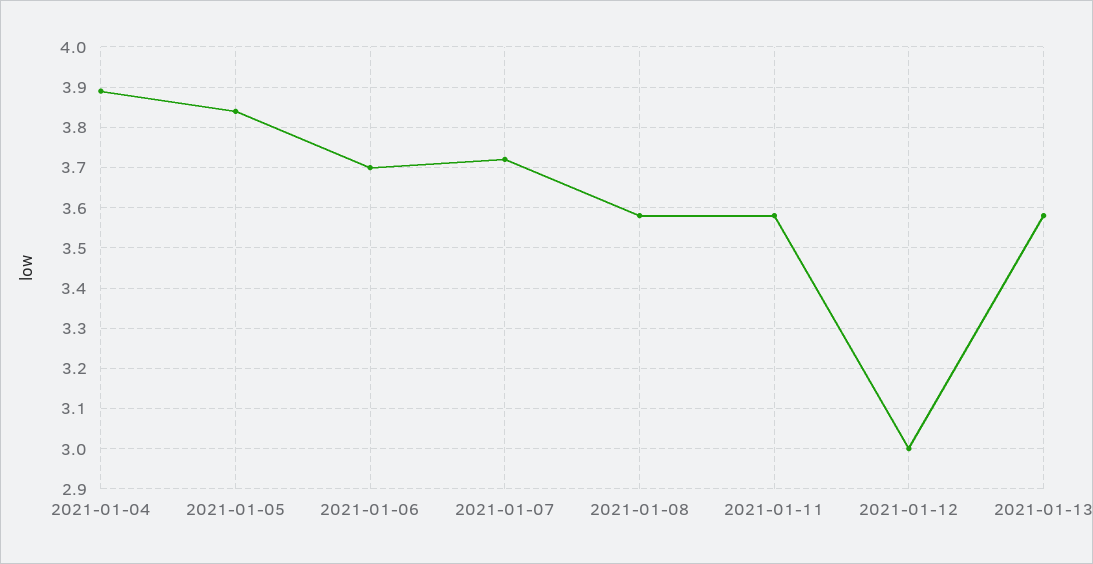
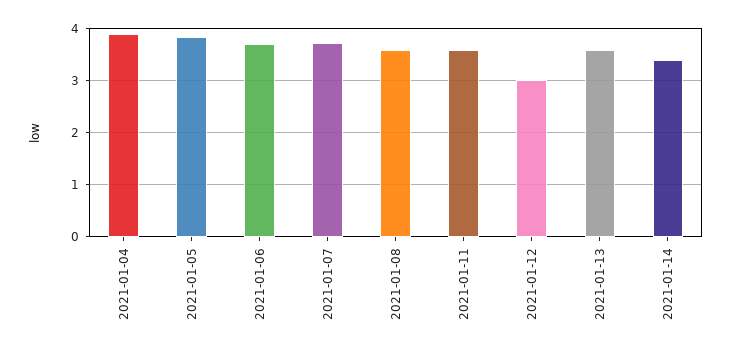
2021-01-14: none -> 3.4

